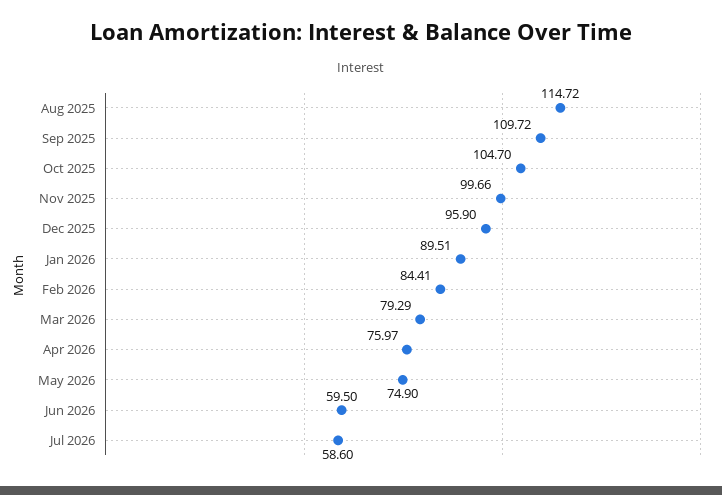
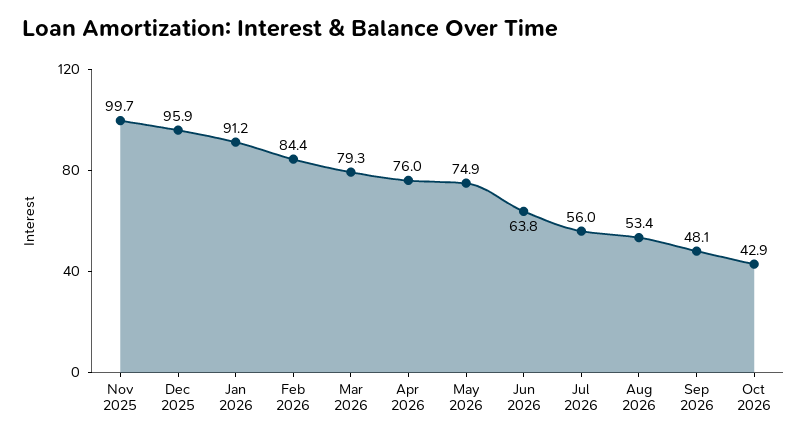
Aug 2025: 114.72 -> none
Sep 2025: 109.72 -> none
Oct 2025: 104.7 -> none
Jan 2026: 89.51 -> 91.2
Jun 2026: 59.5 -> 63.8
Jul 2026: 58.6 -> 56
Aug 2026: none -> 53.4
Sep 2026: none -> 48.1
Oct 2026: none -> 42.9

